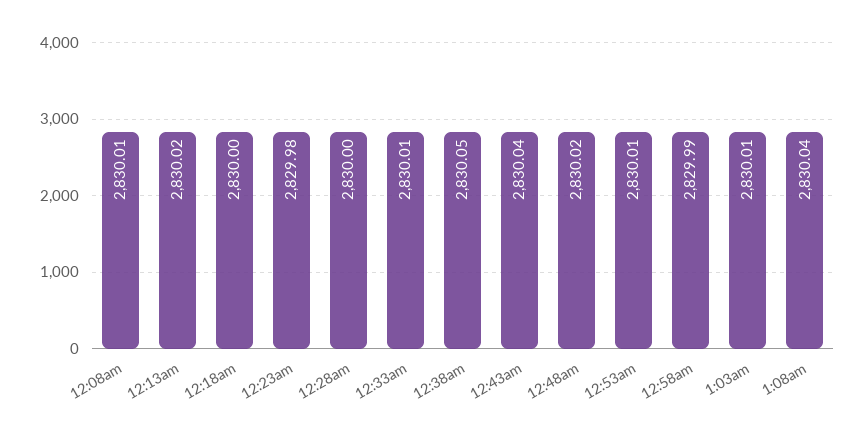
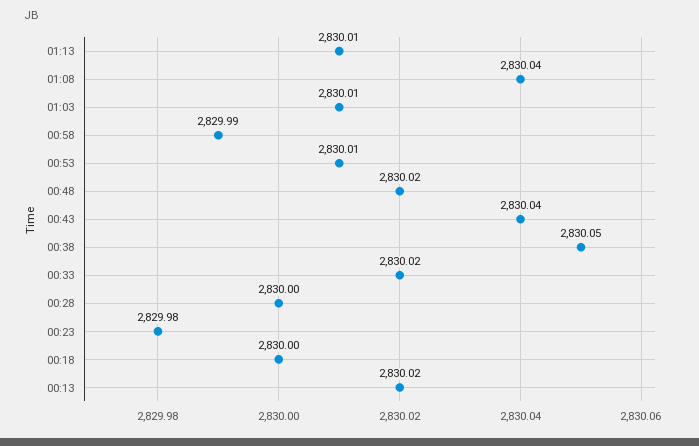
12:08am: 2830.01 -> none
12:33am: 2830.01 -> 2830.02
01:13: none -> 2830.01

